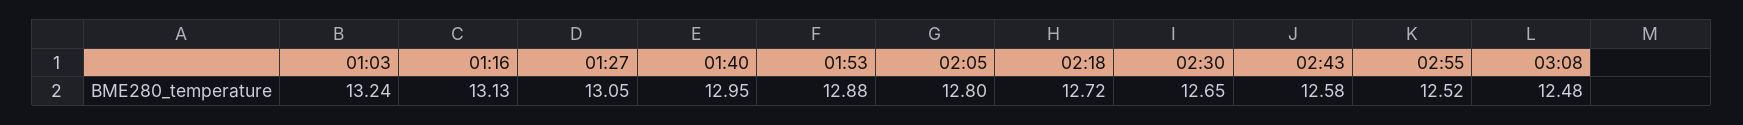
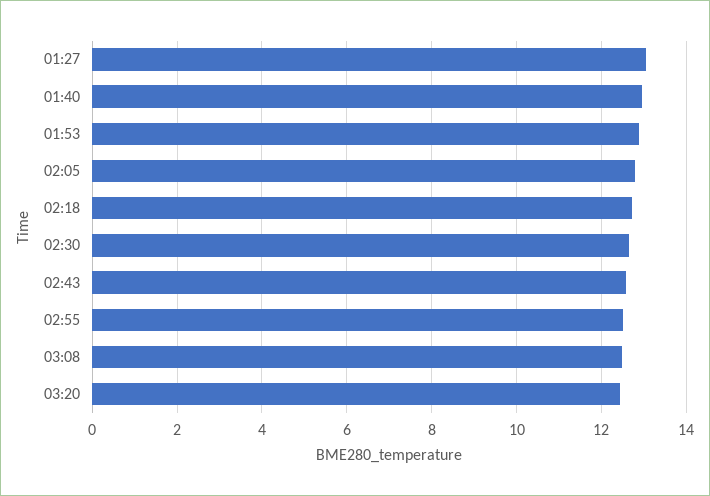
01:03: 13.24 -> none
01:16: 13.13 -> none
03:20: none -> 12.4

